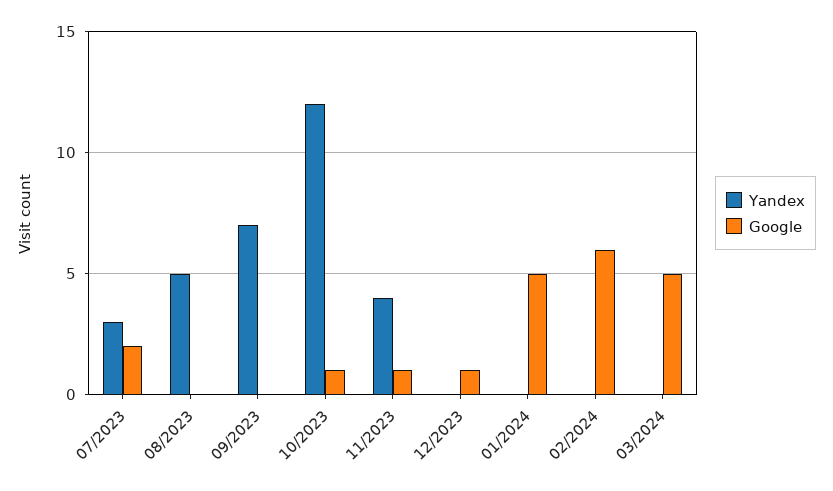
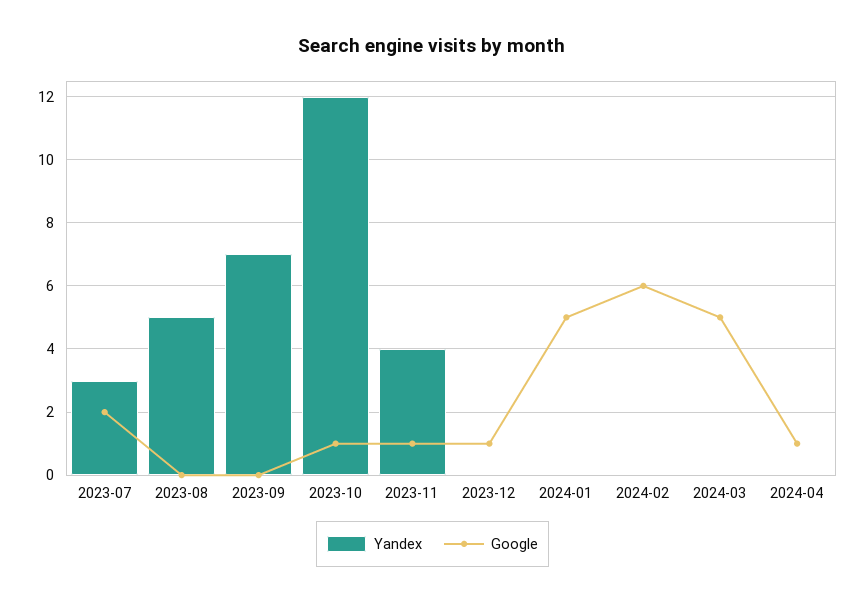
Yandex, 2024-04: none -> 0
Google, 2024-04: none -> 1

